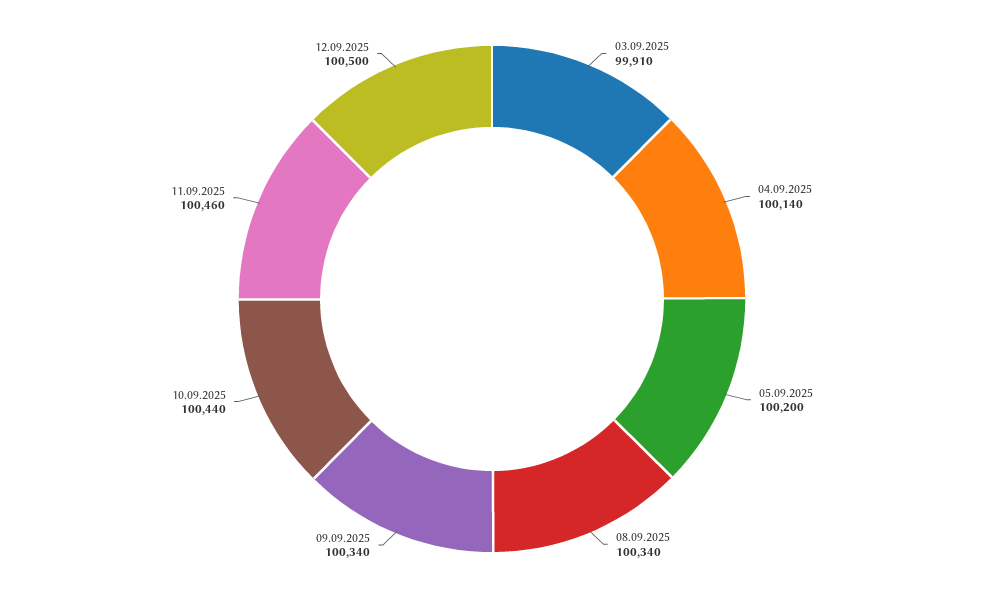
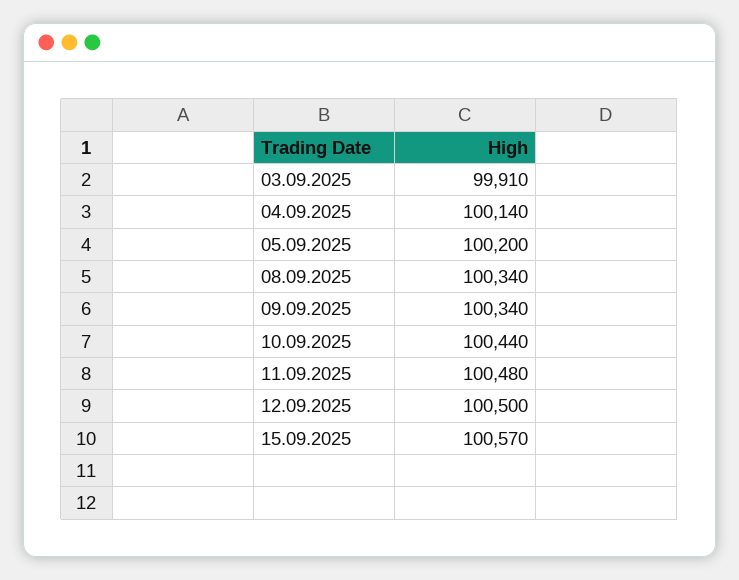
11.09.2025: 100460 -> 100480
15.09.2025: none -> 100570

